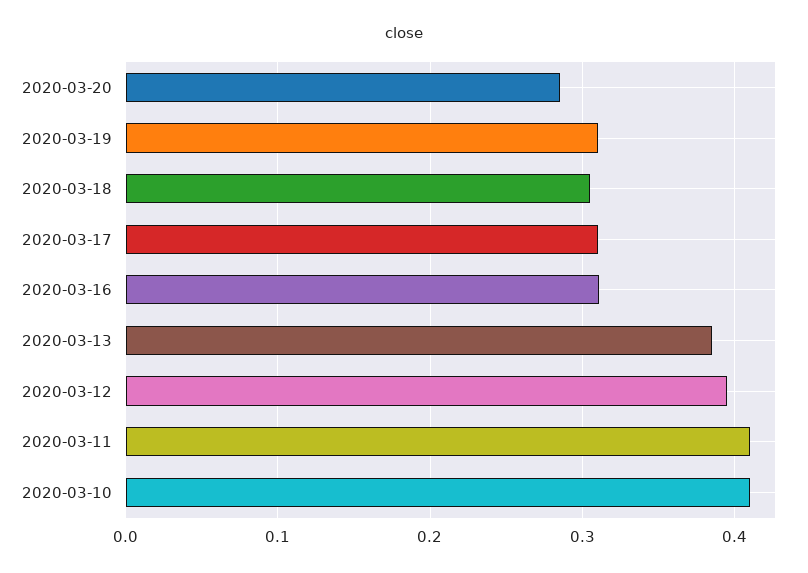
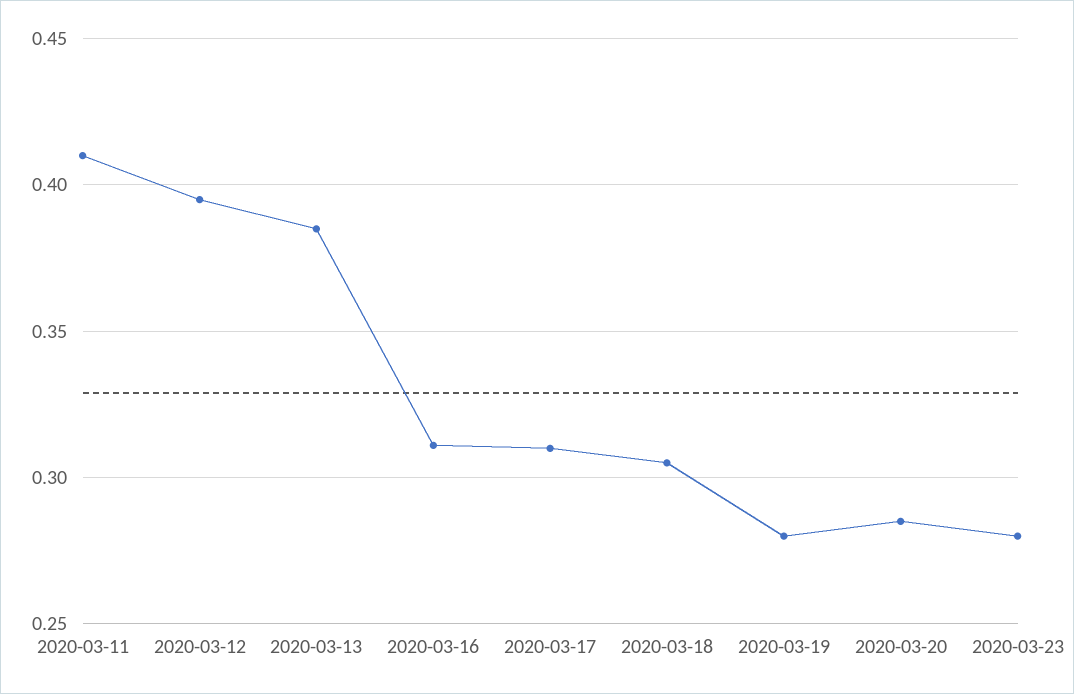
2020-03-19: 0.31 -> 0.28
2020-03-10: 0.41 -> none
2020-03-23: none -> 0.28

